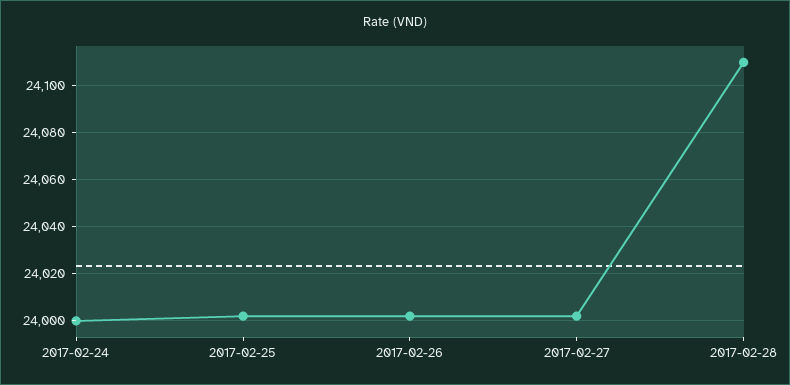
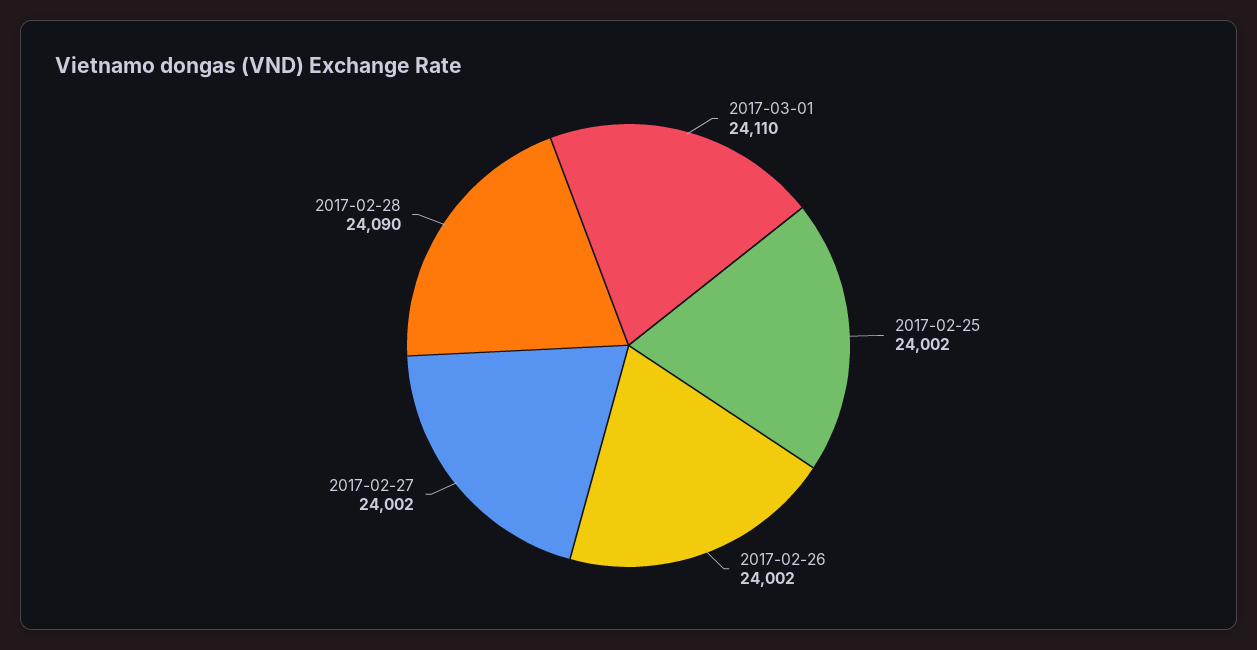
2017-02-24: 24000 -> none
2017-02-28: 24110 -> 24090
2017-03-01: none -> 24110

